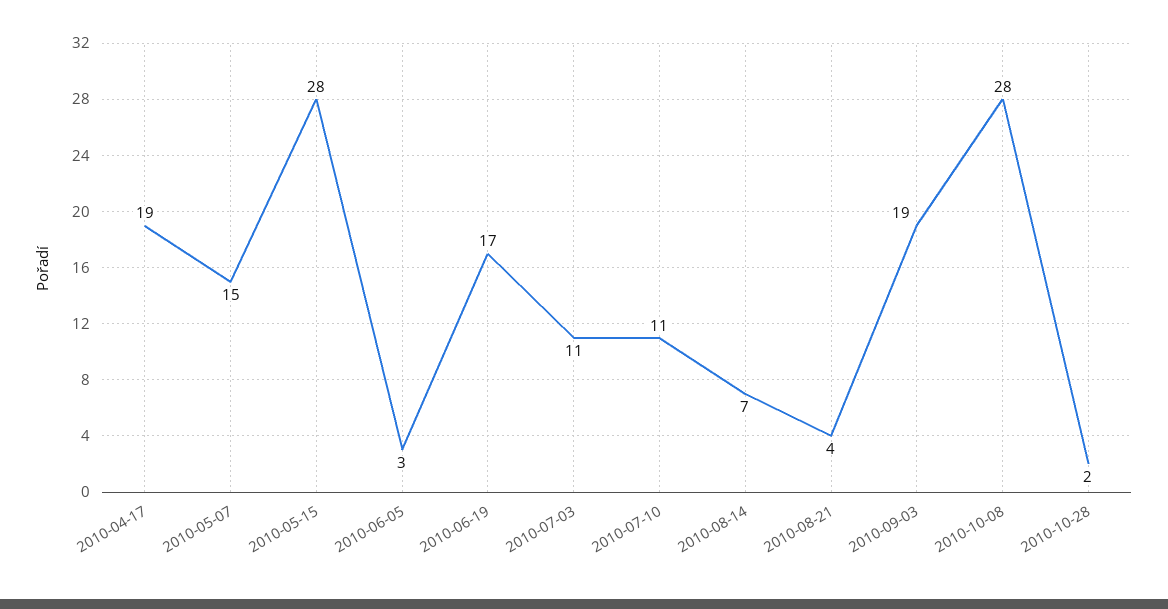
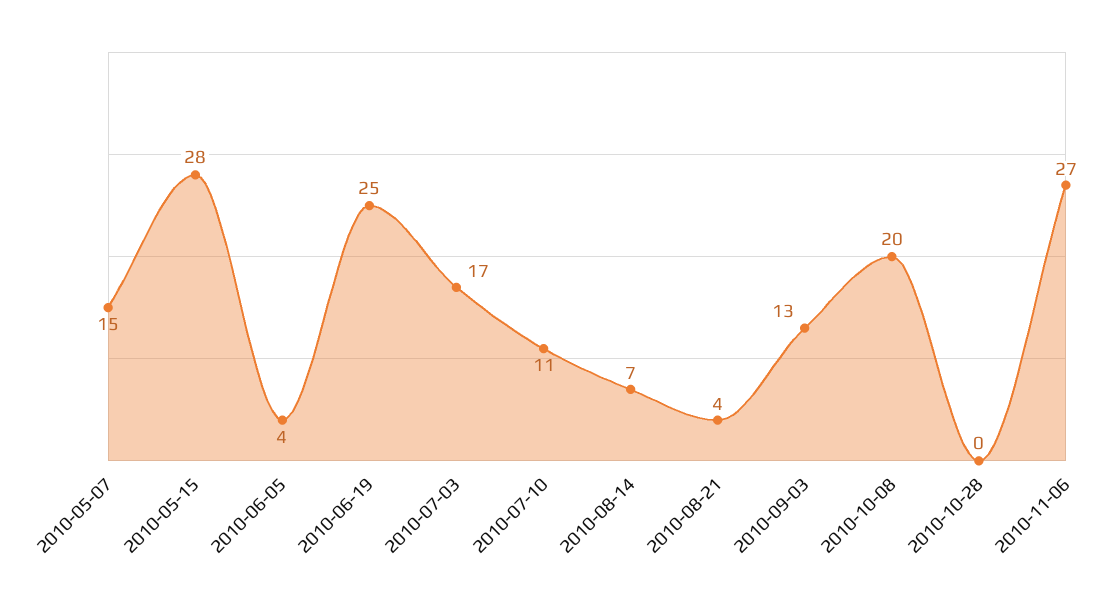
2010-04-17: 19 -> none
2010-06-05: 3 -> 4
2010-06-19: 17 -> 25
2010-07-03: 11 -> 17
2010-09-03: 19 -> 13
2010-10-08: 28 -> 20
2010-10-28: 2 -> 0
2010-11-06: none -> 27

